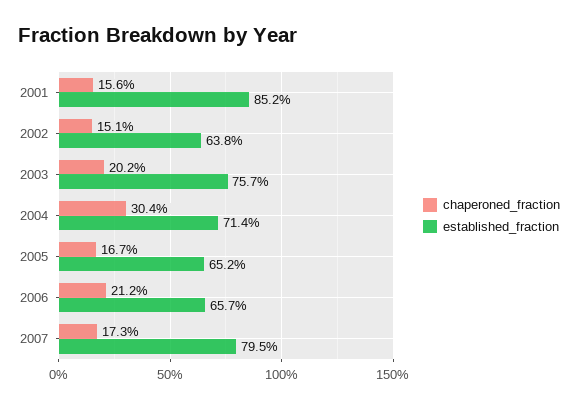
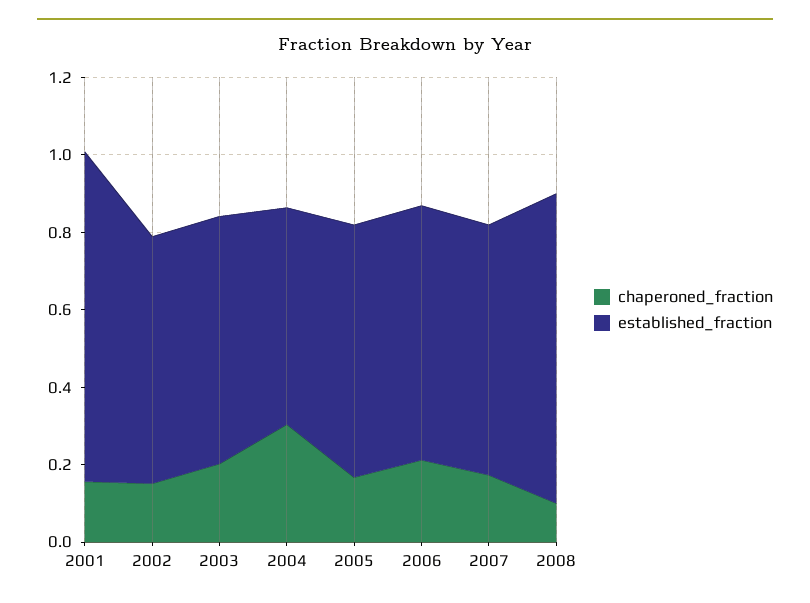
established_fraction, 2003: 0.757 -> 0.65
established_fraction, 2004: 0.714 -> 0.55
established_fraction, 2007: 0.795 -> 0.65
chaperoned_fraction, 2008: none -> 0.1
established_fraction, 2008: none -> 0.8

